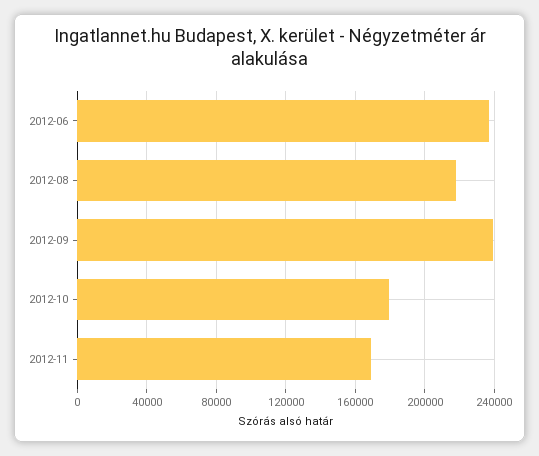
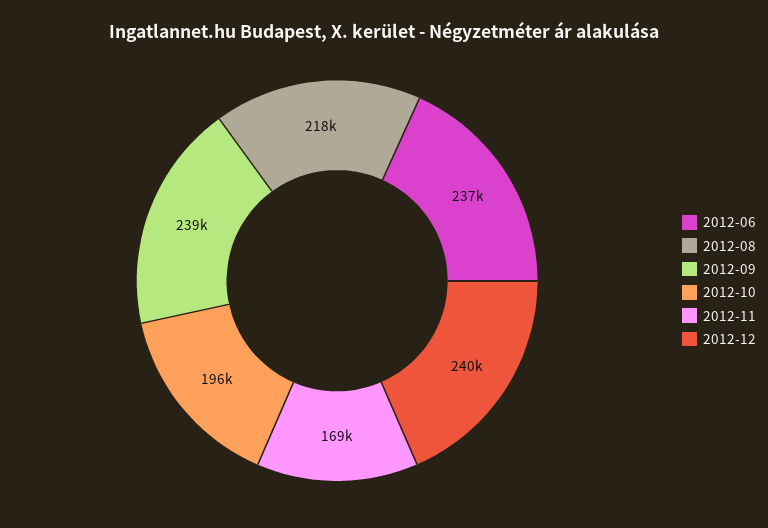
2012-10: 180000 -> 196000
2012-12: none -> 240000

